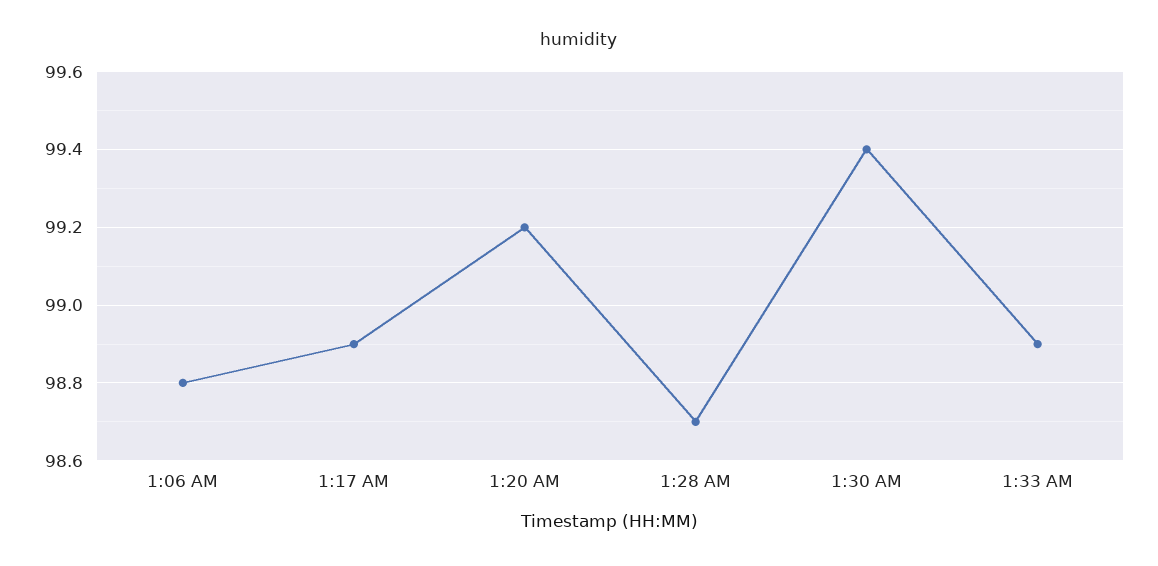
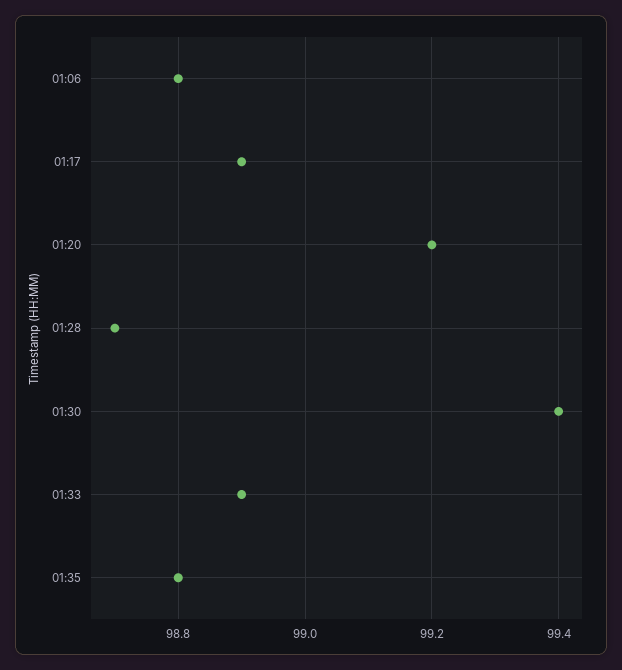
01:35: none -> 98.8

